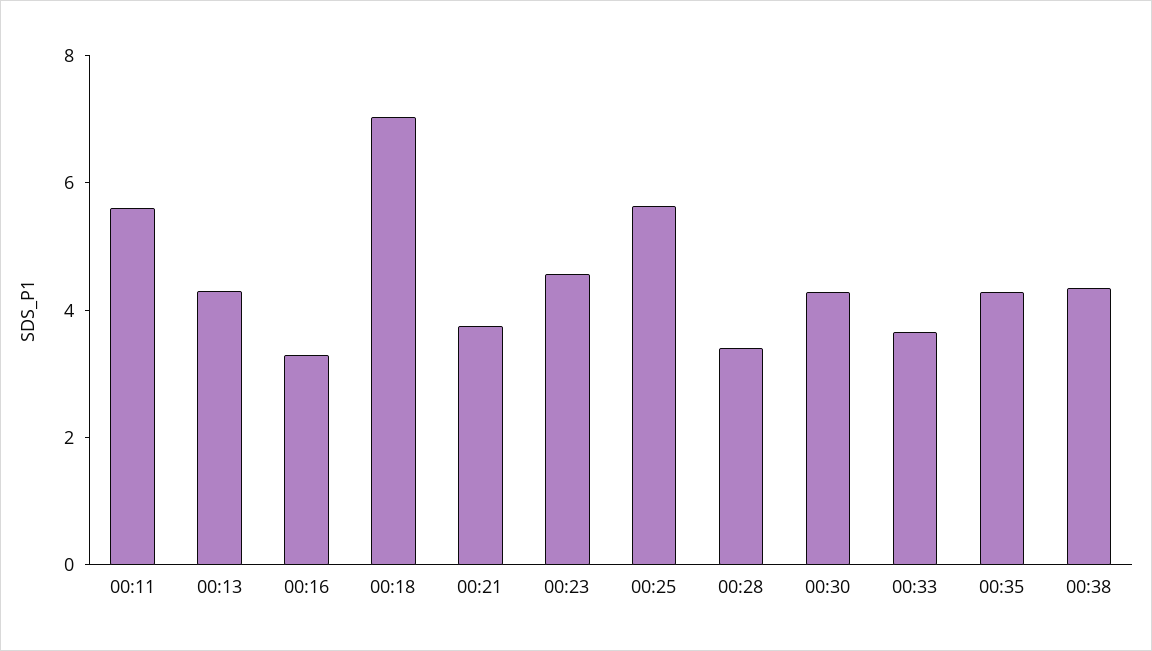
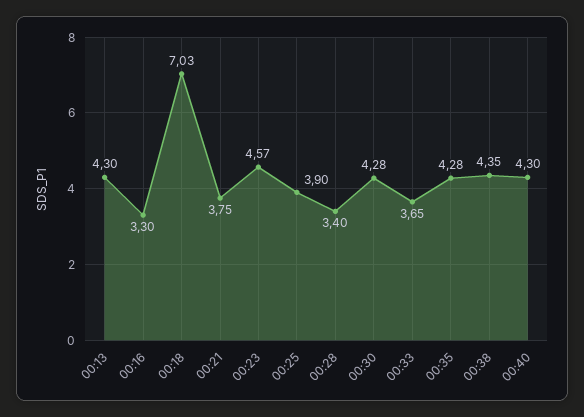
00:11: 5.5 -> none
00:25: 5.5 -> 3.9
00:40: none -> 4.3

